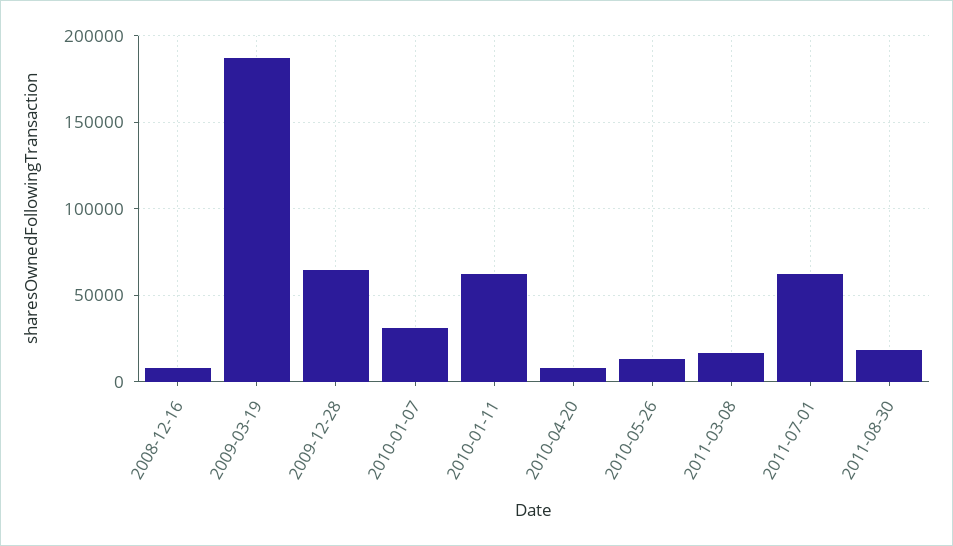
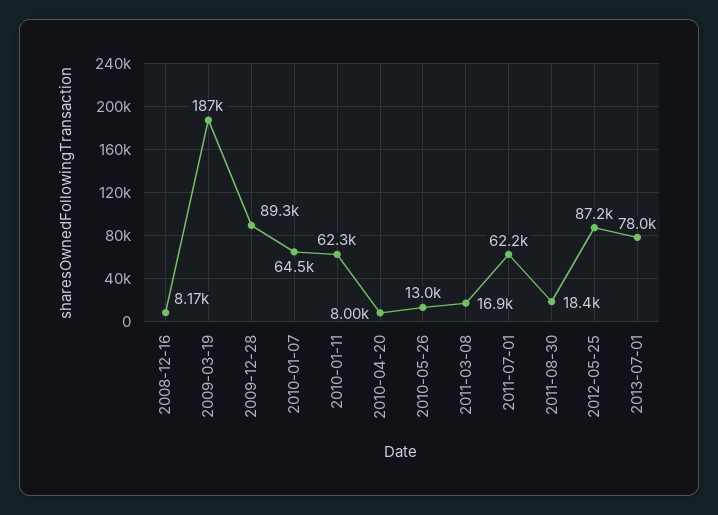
2009-12-28: 65000 -> 89300
2010-01-07: 30000 -> 64500
2012-05-25: none -> 87200
2013-07-01: none -> 78000

